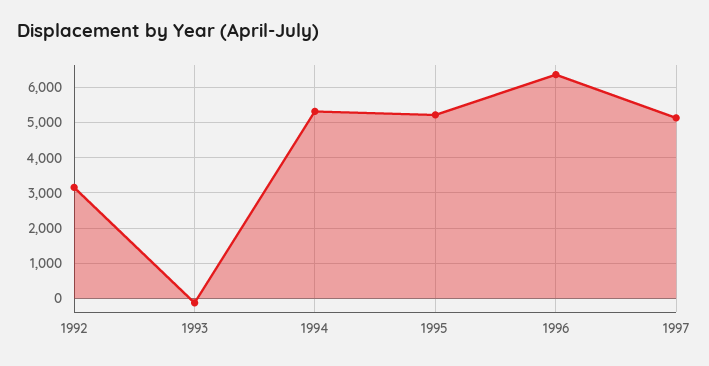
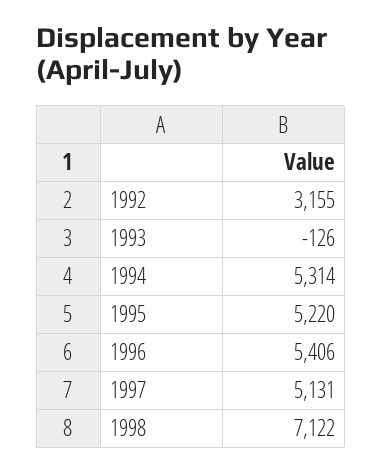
1996: 6400 -> 5406
1998: none -> 7122

